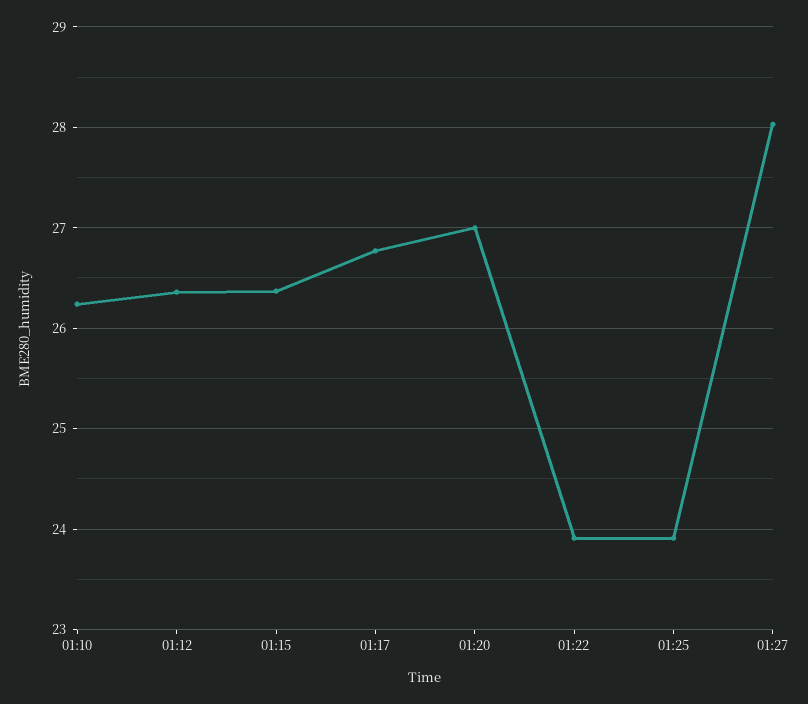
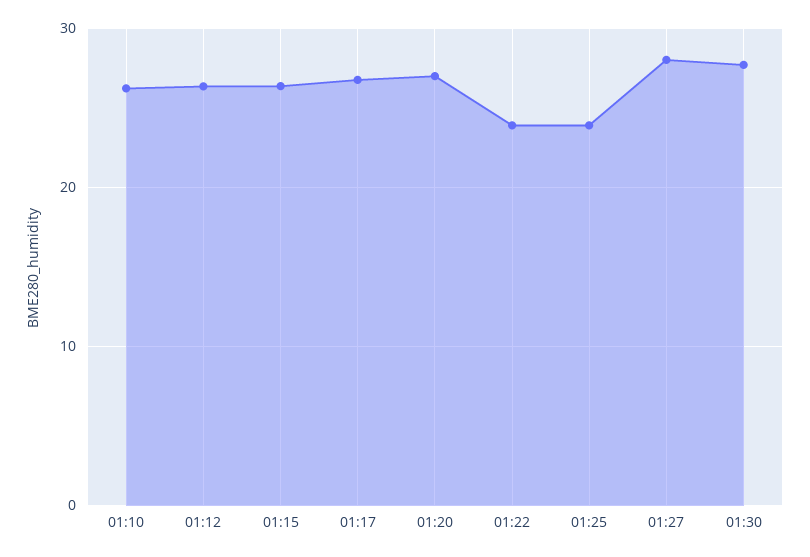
01:30: none -> 28

